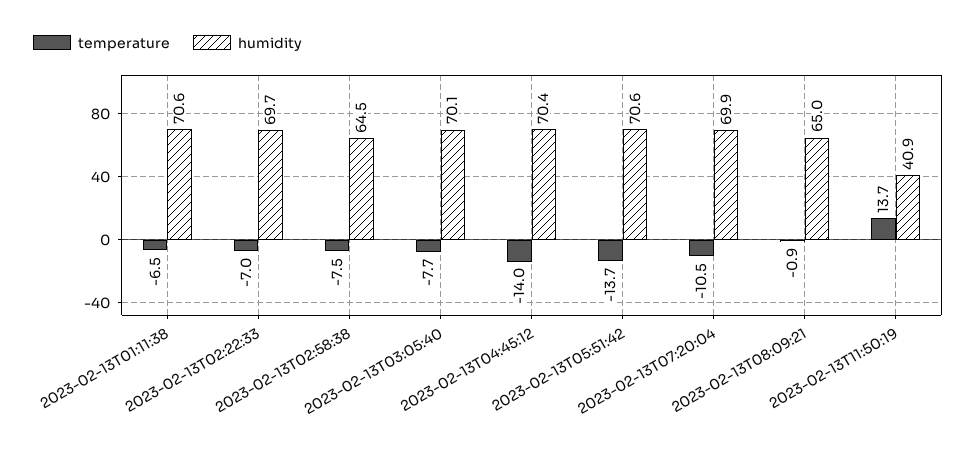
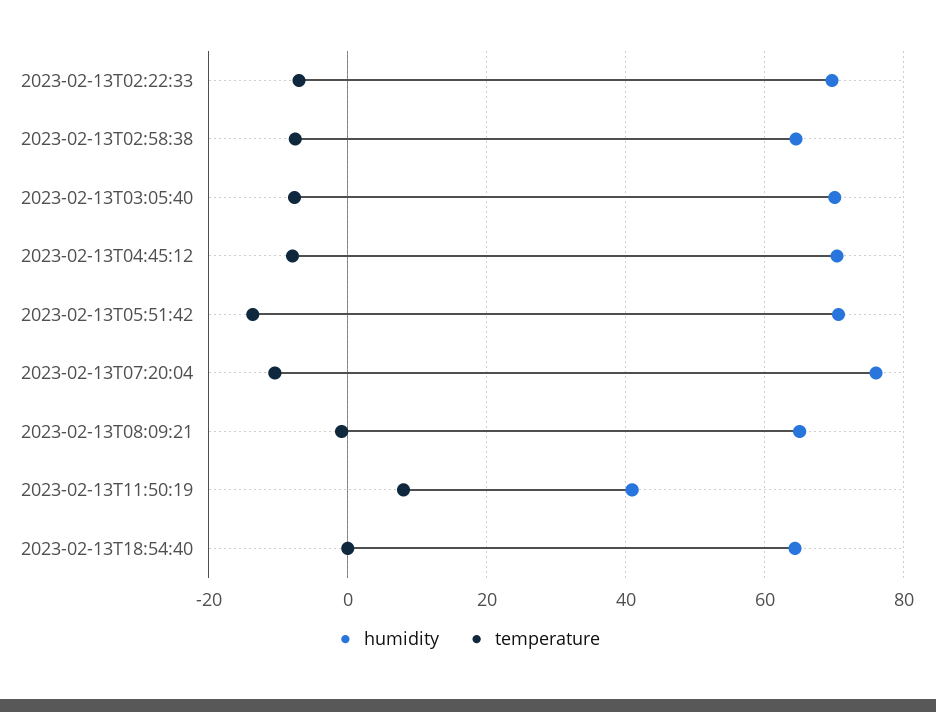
temperature, 2023-02-13T01:11:38: -6.5 -> none
humidity, 2023-02-13T01:11:38: 70.6 -> none
temperature, 2023-02-13T04:45:12: -14 -> -8
humidity, 2023-02-13T07:20:04: 69.9 -> 76
temperature, 2023-02-13T11:50:19: 13.7 -> 8
humidity, 2023-02-13T18:54:40: none -> 64
temperature, 2023-02-13T18:54:40: none -> 0

